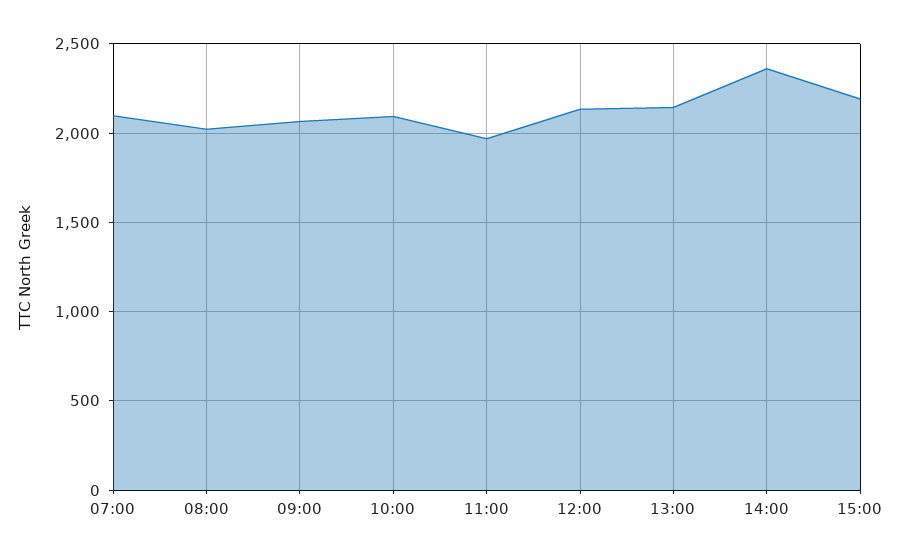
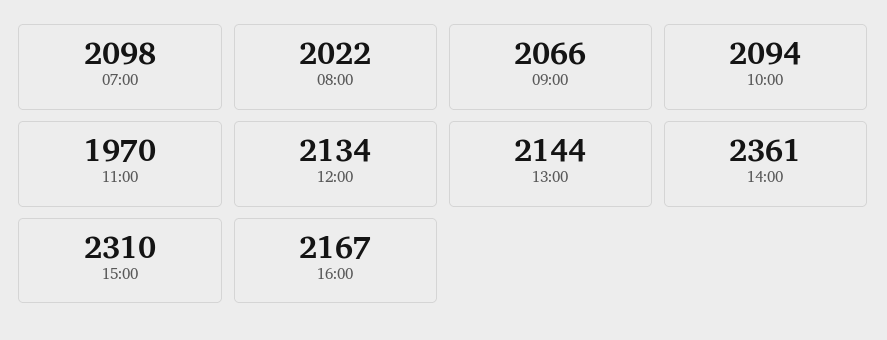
15:00: 2200 -> 2310
16:00: none -> 2167

